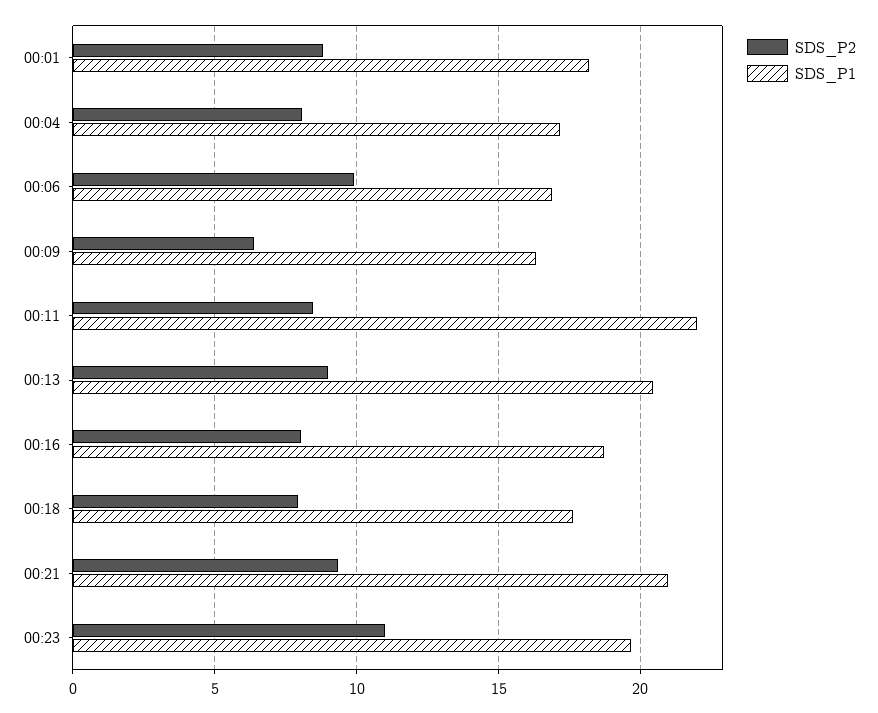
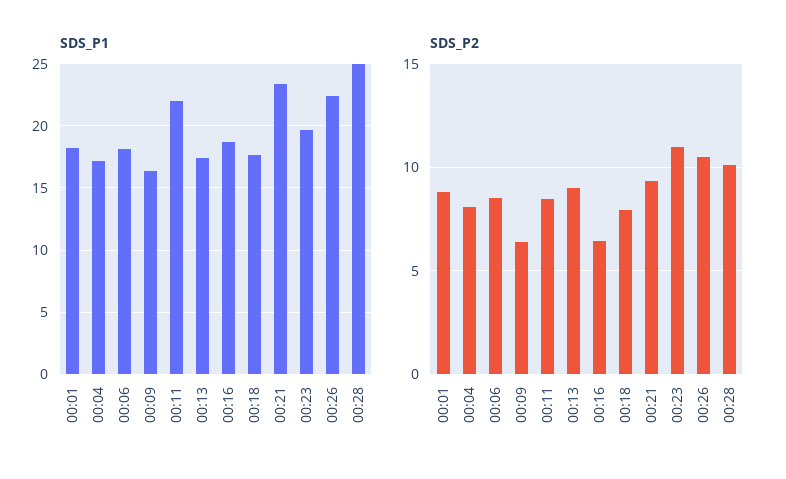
SDS_P2, 00:06: 10 -> 8.5
SDS_P1, 00:06: 17 -> 18
SDS_P1, 00:13: 20.5 -> 17.5
SDS_P2, 00:16: 8 -> 6.5
SDS_P1, 00:21: 21 -> 23.5
SDS_P1, 00:26: none -> 22.5
SDS_P1, 00:28: none -> 25
SDS_P2, 00:26: none -> 10.5
SDS_P2, 00:28: none -> 10

